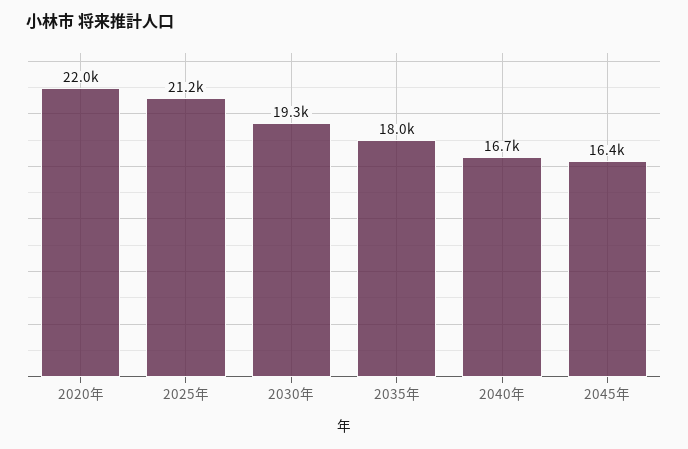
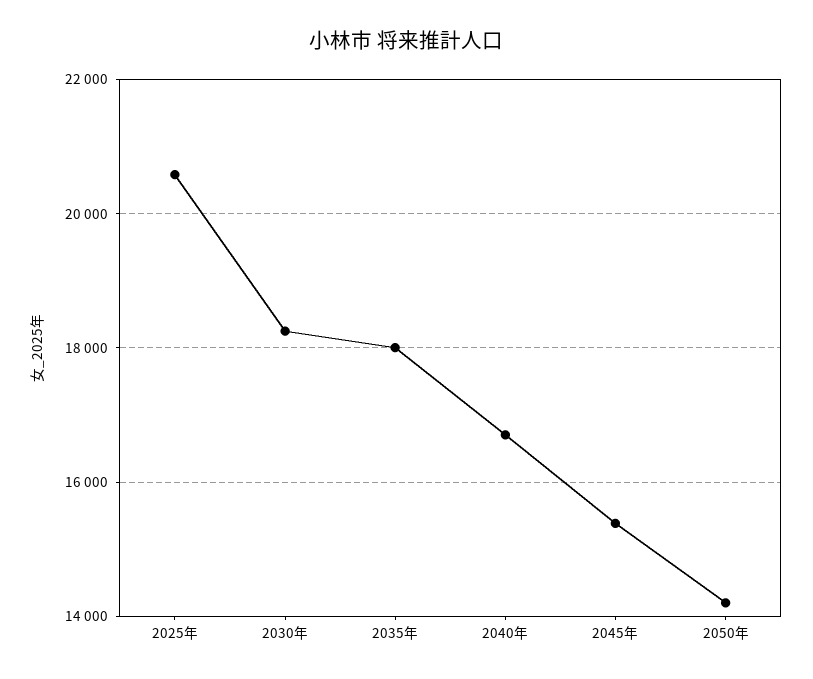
2020年: 22000 -> none
2025年: 21200 -> 20600
2030年: 19300 -> 18200
2045年: 16400 -> 15400
2050年: none -> 14200

